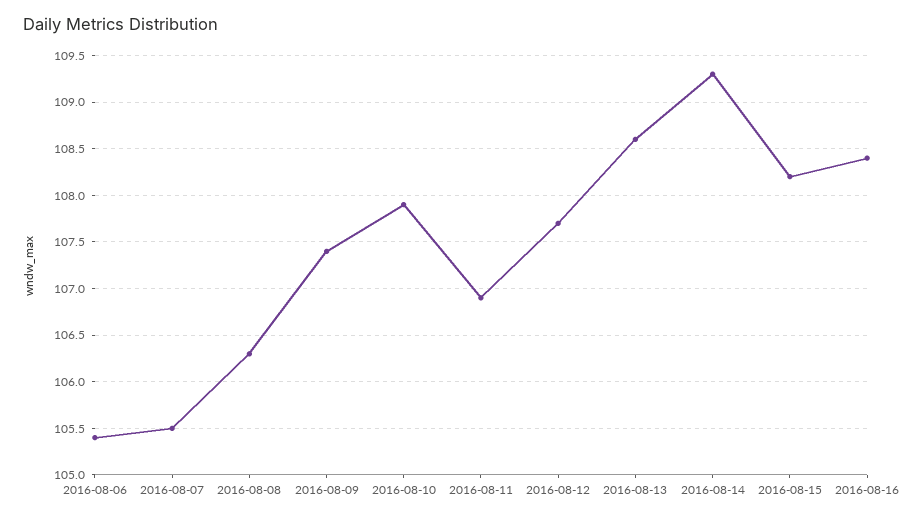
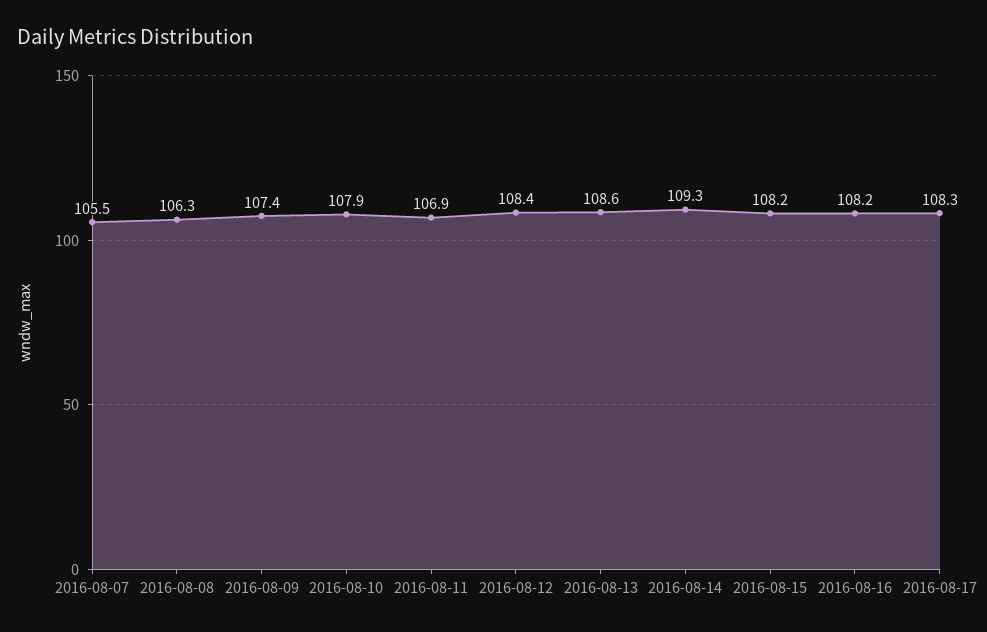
2016-08-06: 105.4 -> none
2016-08-12: 107.7 -> 108.4
2016-08-16: 108.4 -> 108.2
2016-08-17: none -> 108.3

